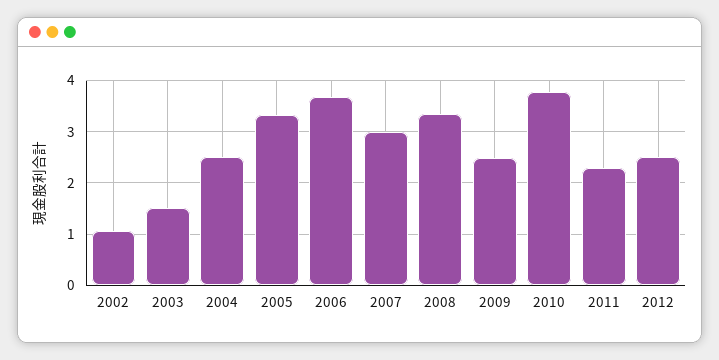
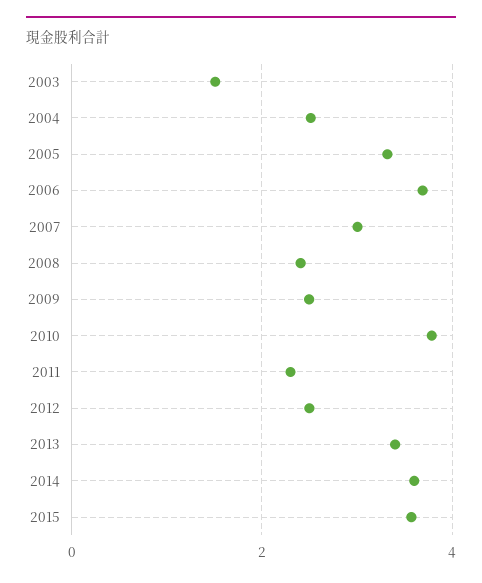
2002: 1 -> none
2008: 3.4 -> 2.4
2013: none -> 3.4
2014: none -> 3.6
2015: none -> 3.6

